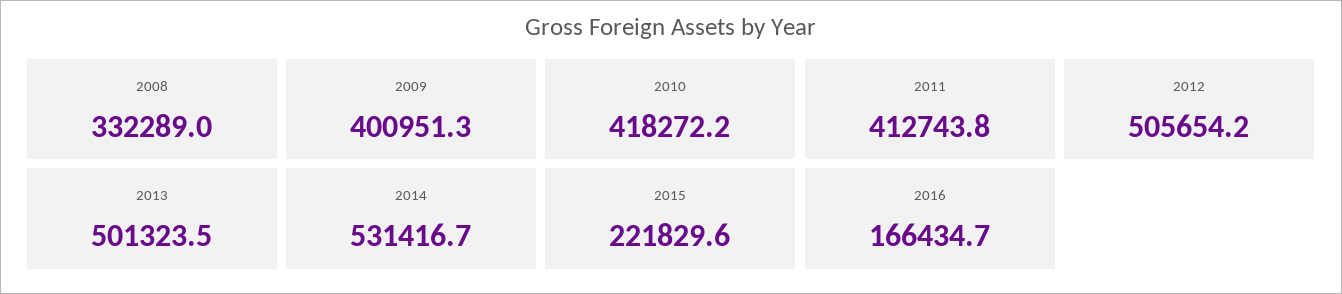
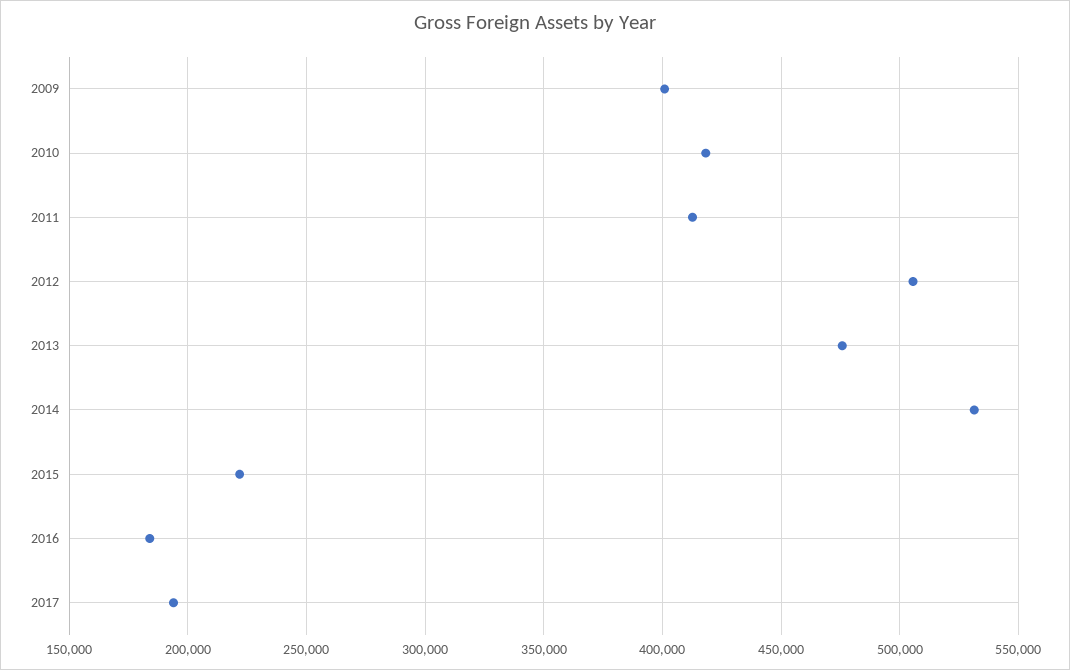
2008: 332289 -> none
2013: 501323.5 -> 475000
2016: 166434.7 -> 185000
2017: none -> 195000

